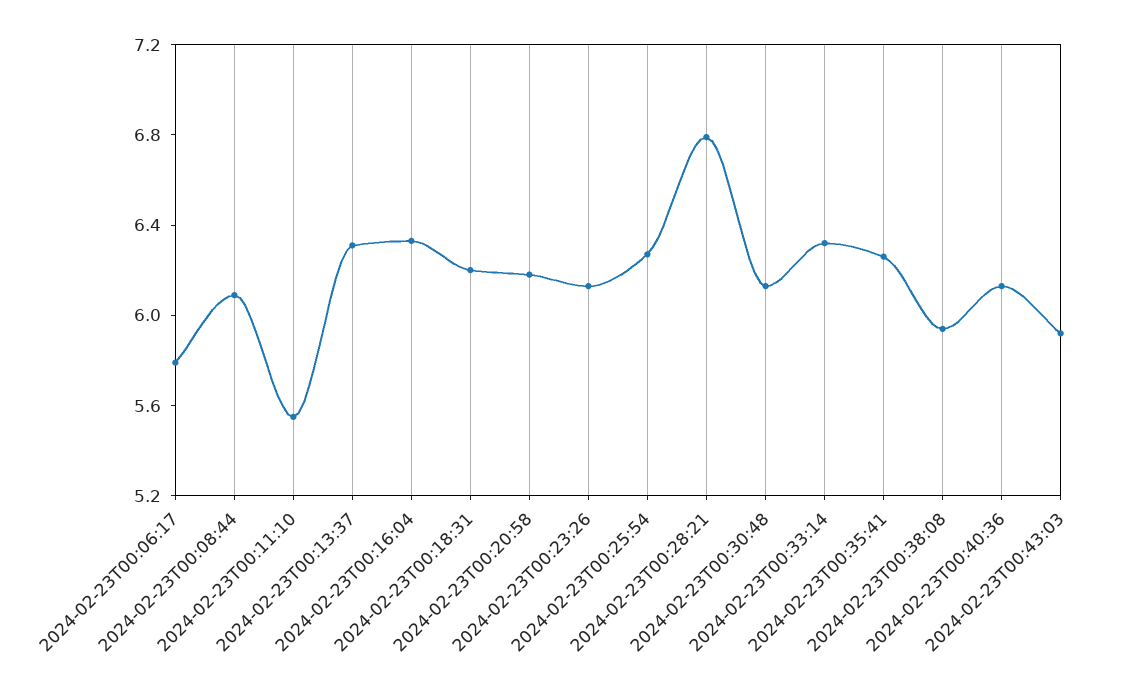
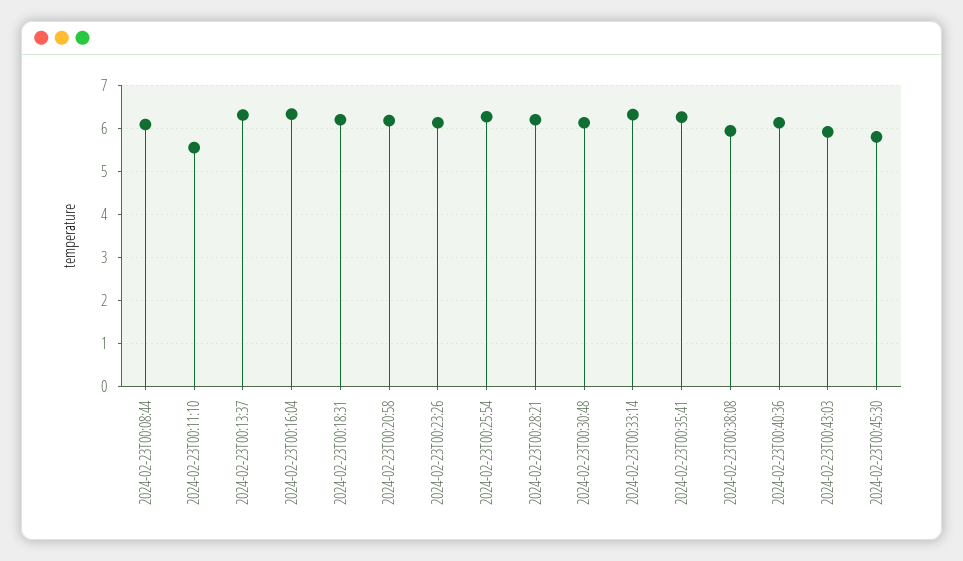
2024-02-23T00:06:17: 5.8 -> none
2024-02-23T00:28:21: 6.8 -> 6.2
2024-02-23T00:45:30: none -> 5.8

